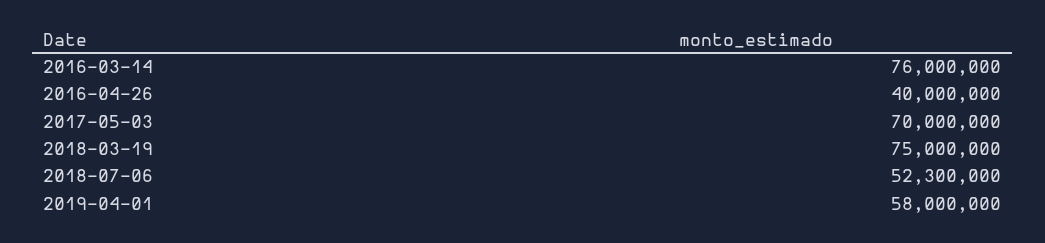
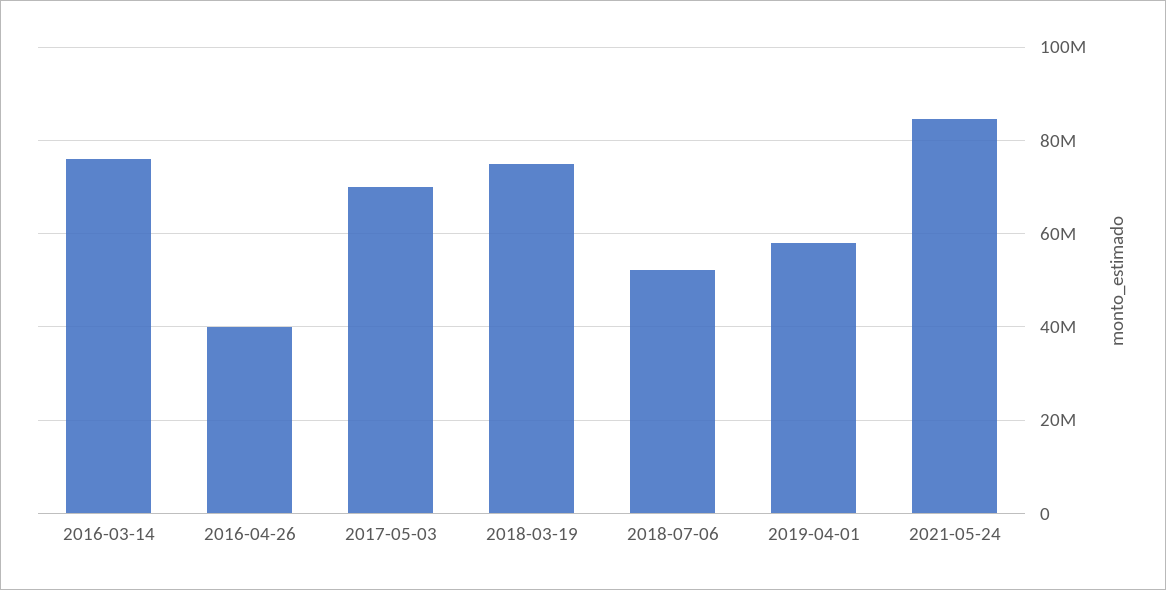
2021-05-24: none -> 84000000

